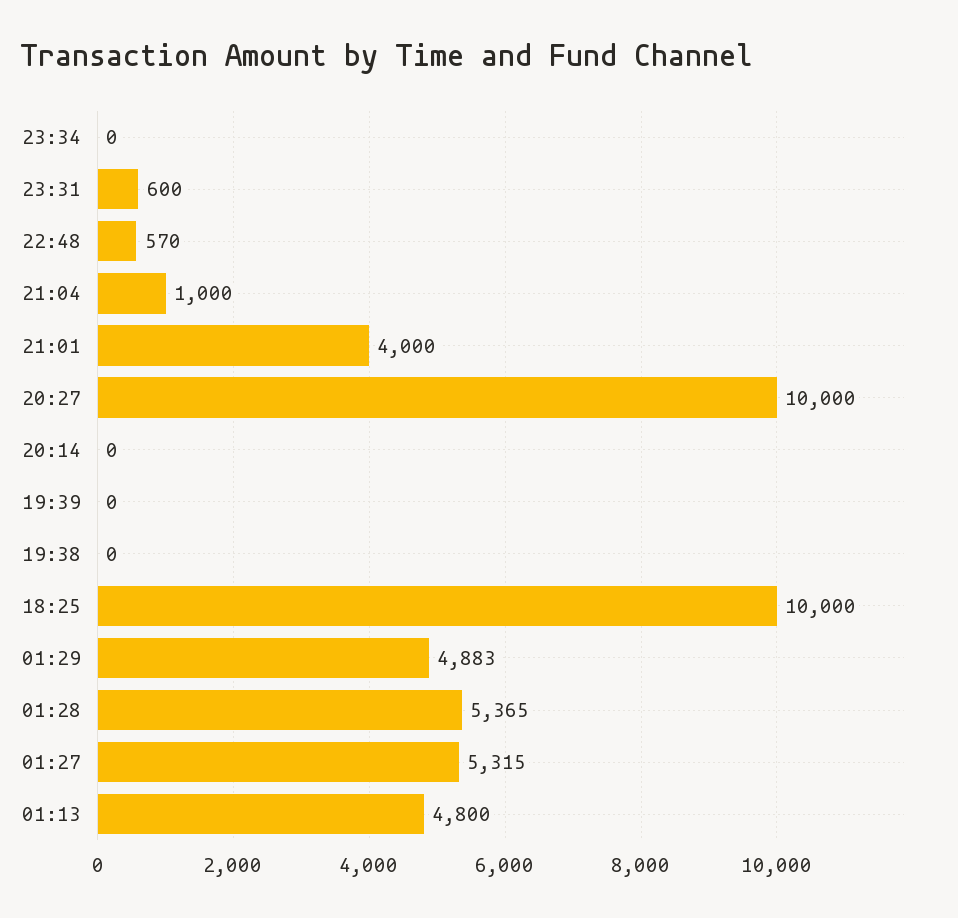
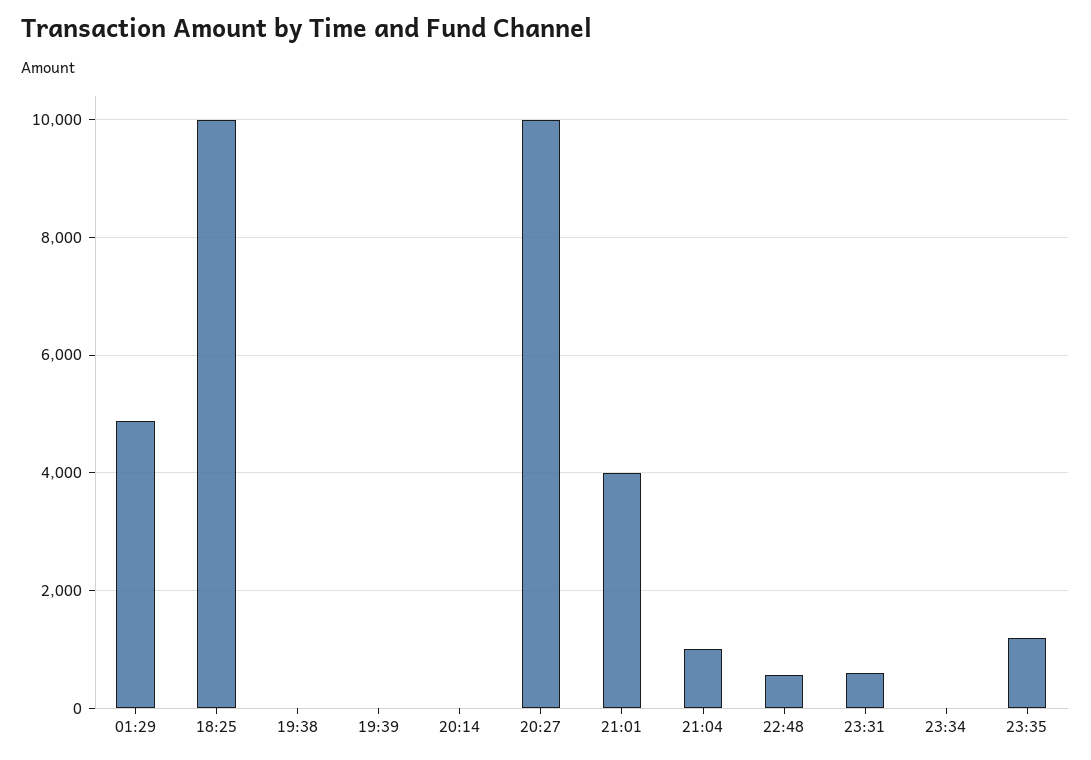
01:28: 5365 -> none
01:27: 5315 -> none
01:13: 4800 -> none
23:35: none -> 1200

